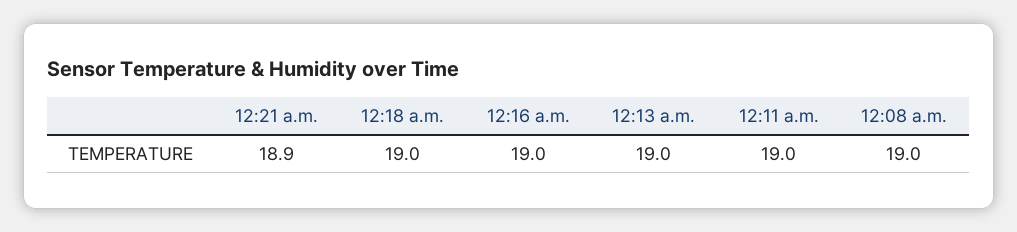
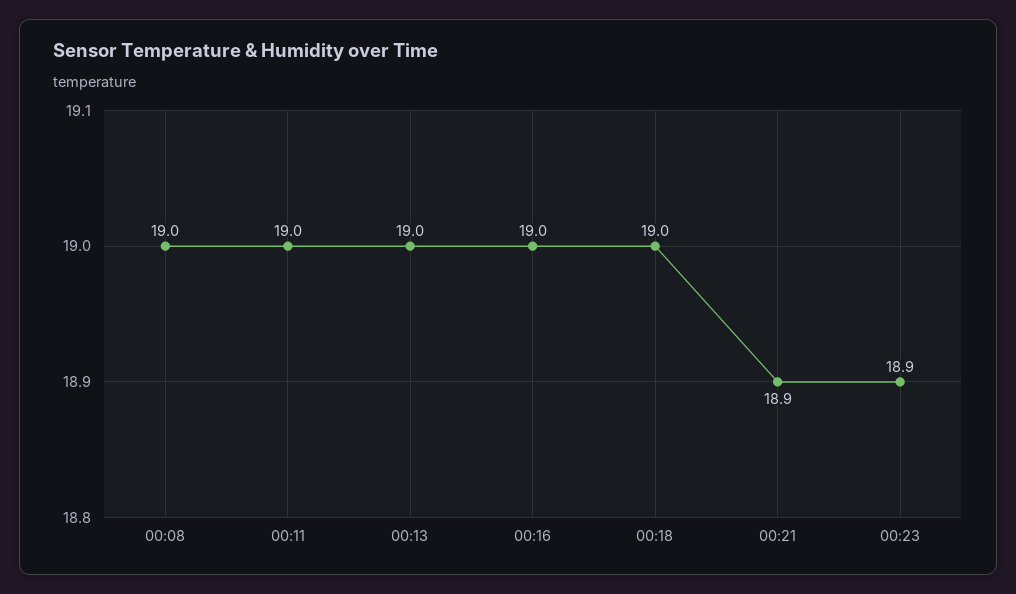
00:23: none -> 18.9

